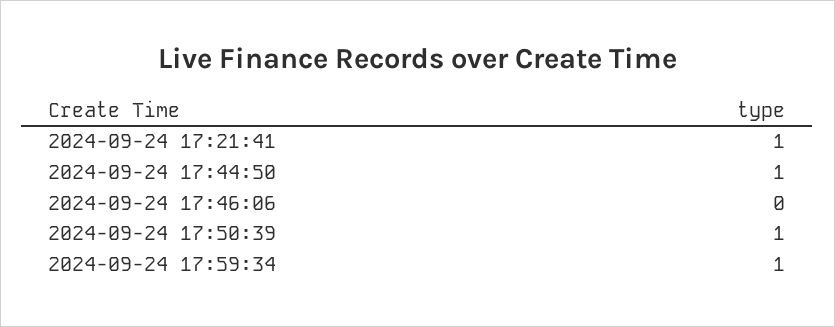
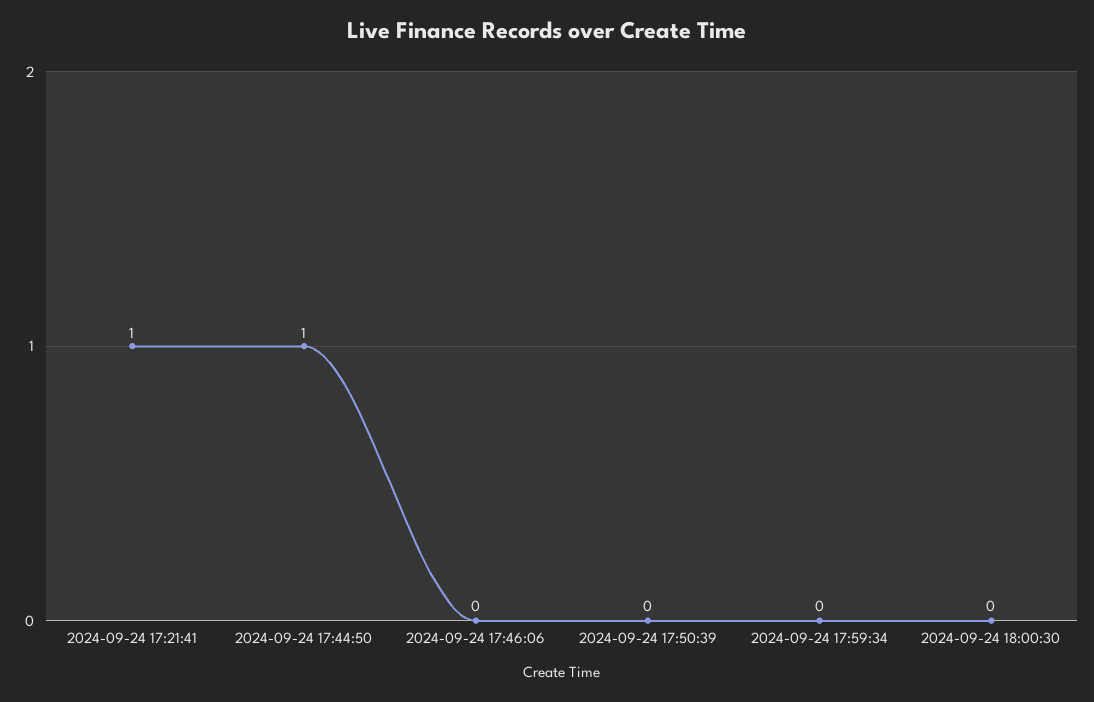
2024-09-24 17:50:39: 1 -> 0
2024-09-24 17:59:34: 1 -> 0
2024-09-24 18:00:30: none -> 0

